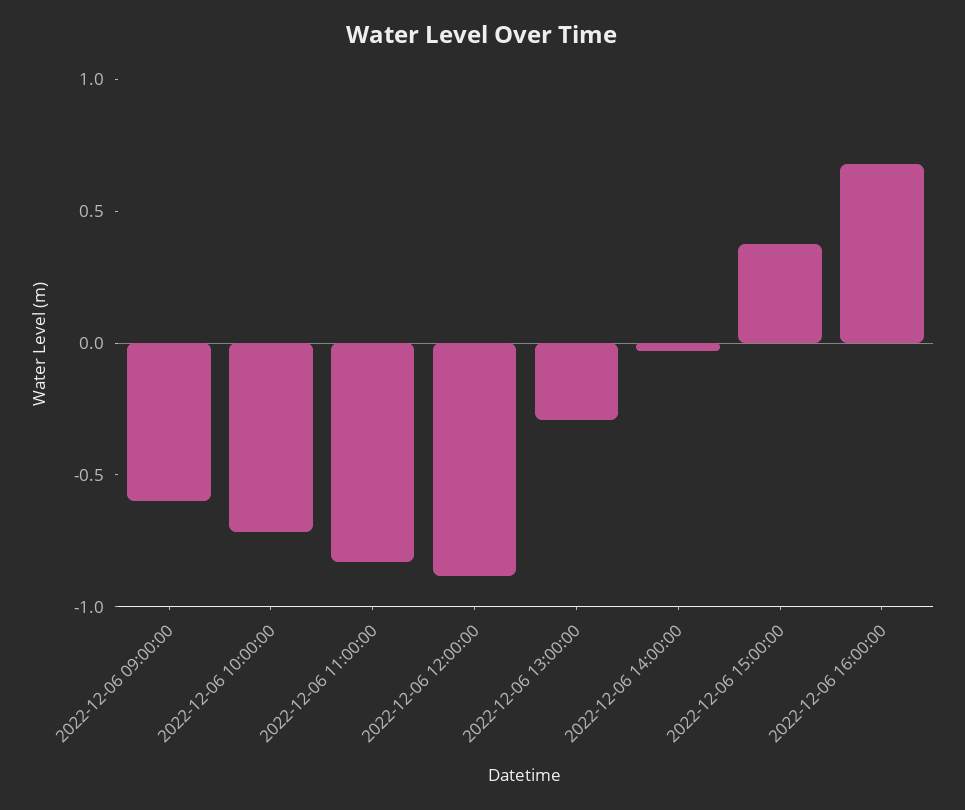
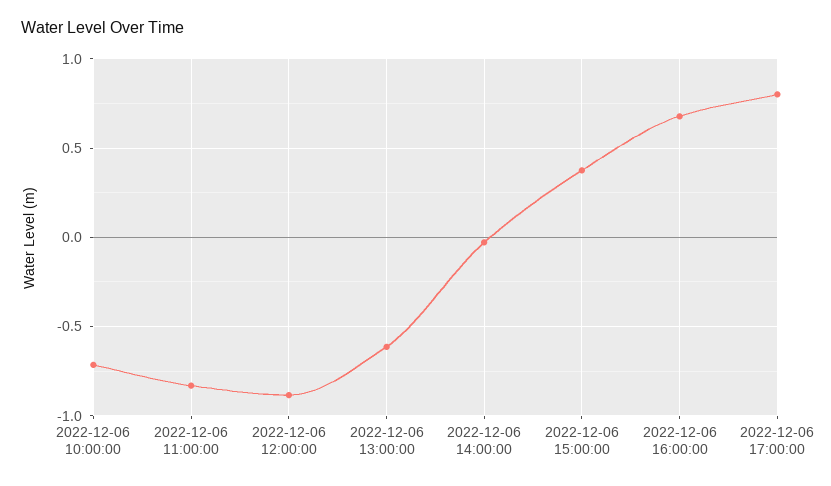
2022-12-06 09:00:00: -0.6 -> none
2022-12-06 13:00:00: -0.3 -> -0.6
2022-12-06 17:00:00: none -> 0.8

